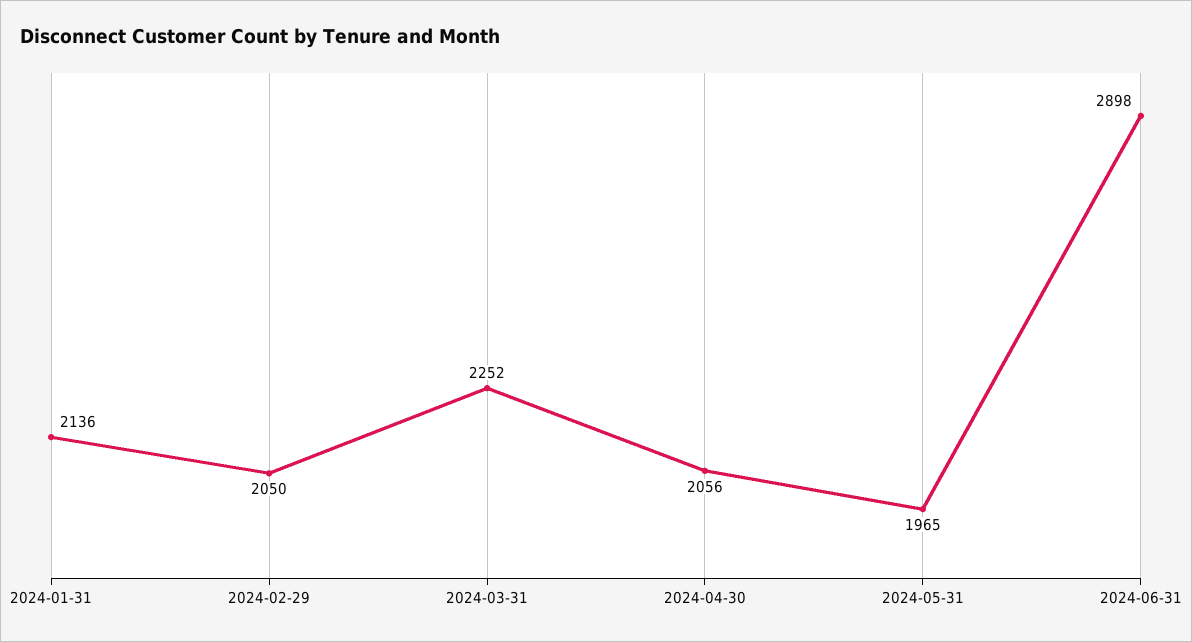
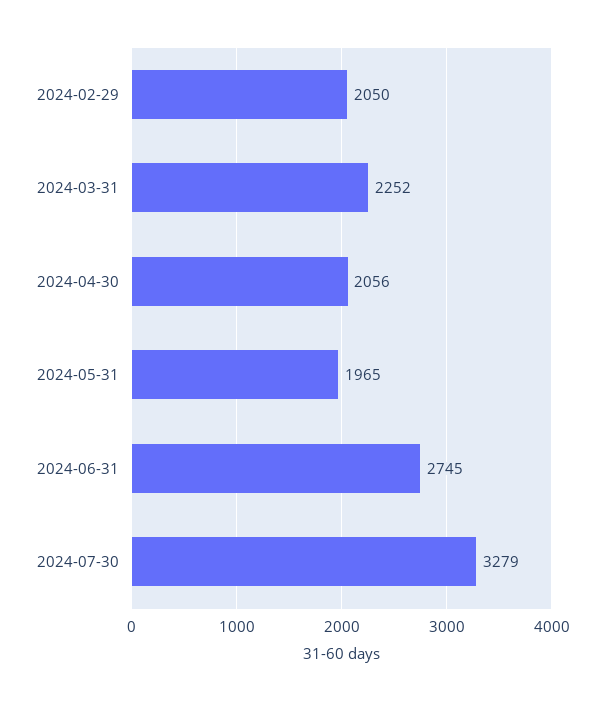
2024-01-31: 2136 -> none
2024-06-31: 2898 -> 2745
2024-07-30: none -> 3279

